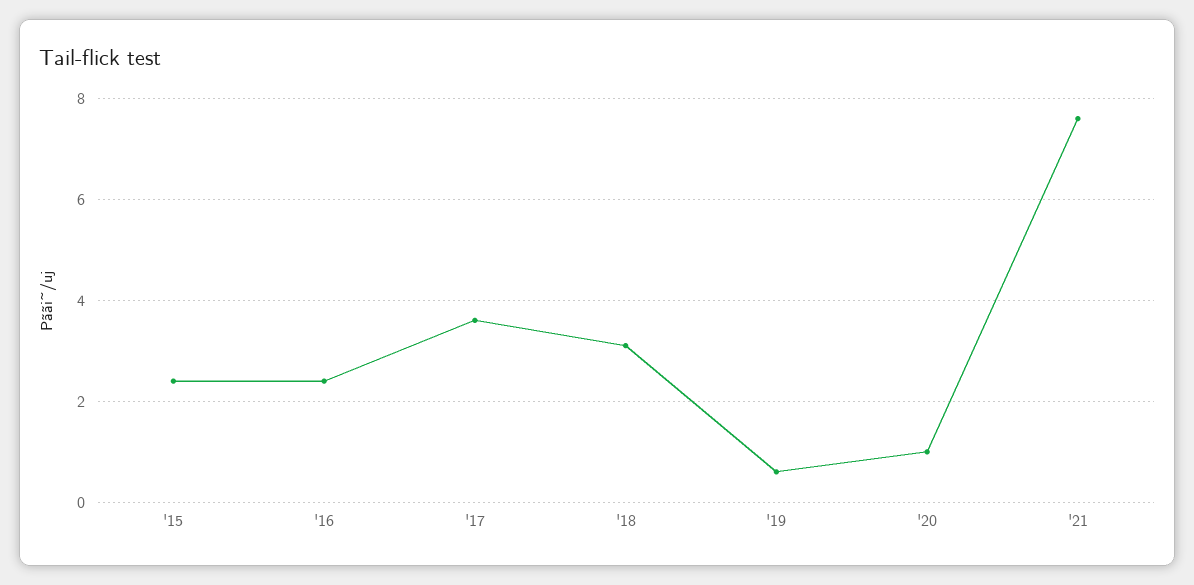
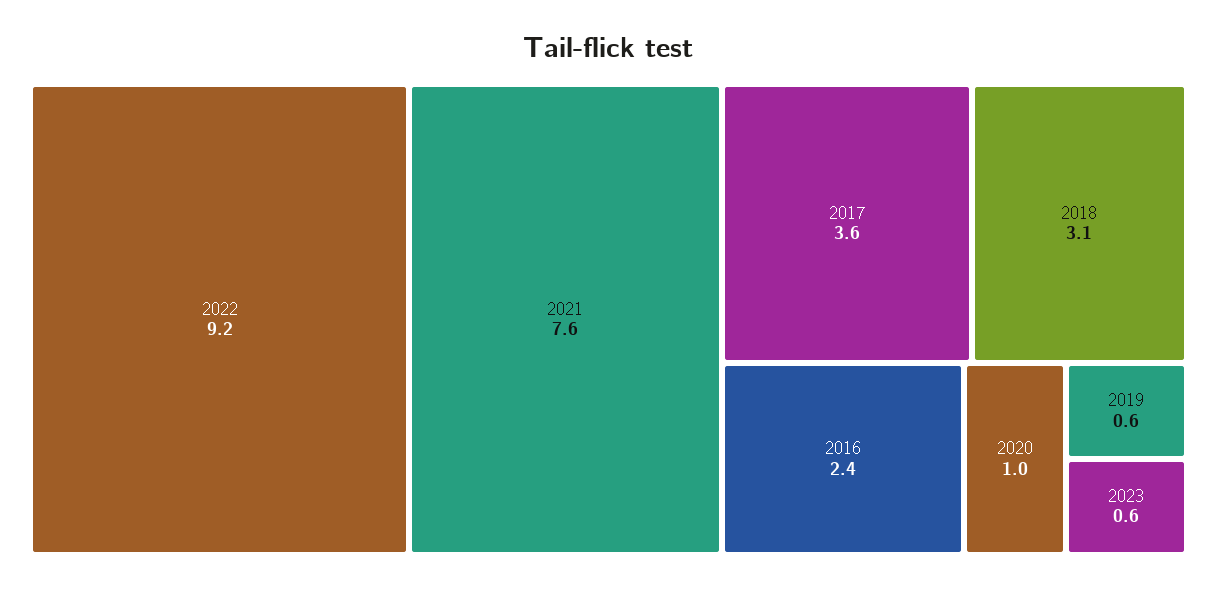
'15: 2.5 -> none
2022: none -> 9.2
2023: none -> 0.6

